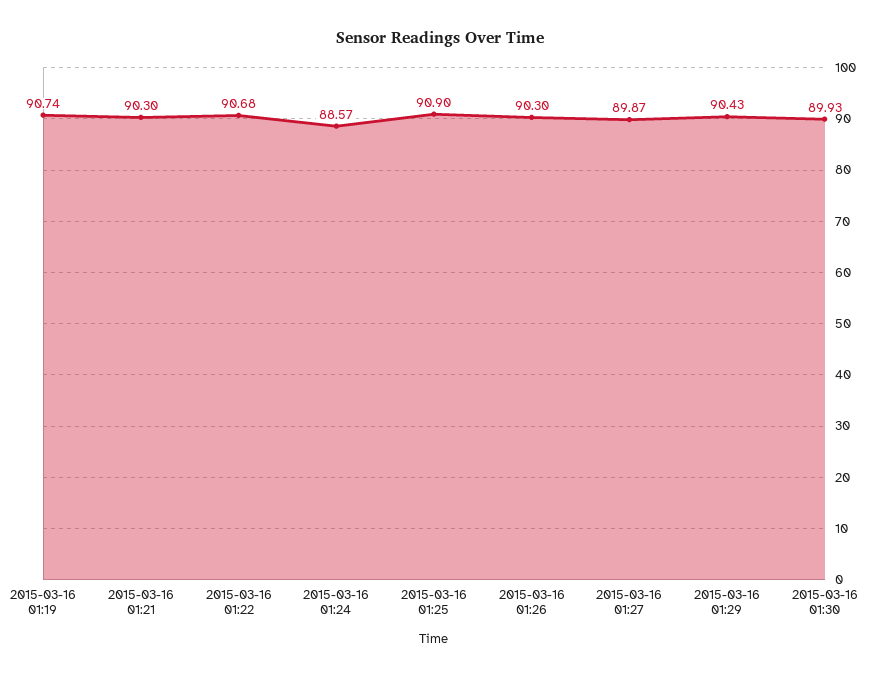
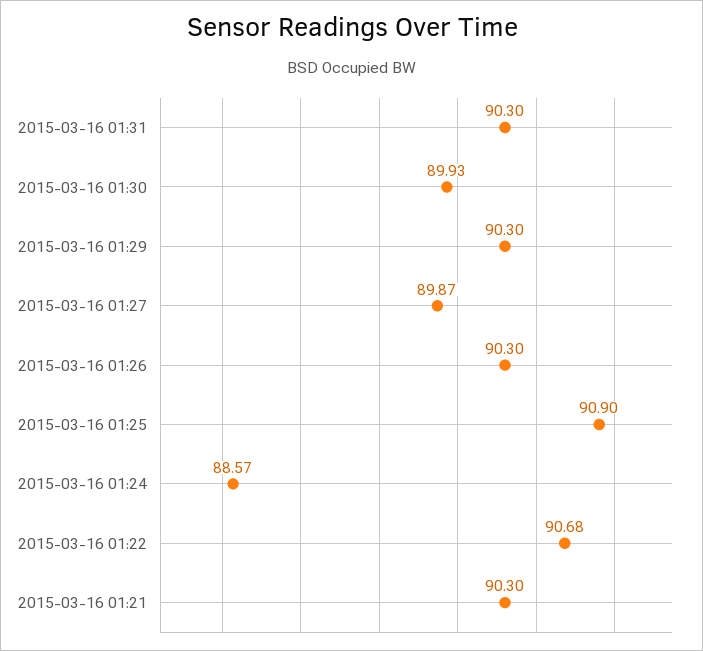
2015-03-16 01:19: 90.74 -> none
2015-03-16 01:29: 90.43 -> 90.3
2015-03-16 01:31: none -> 90.3

